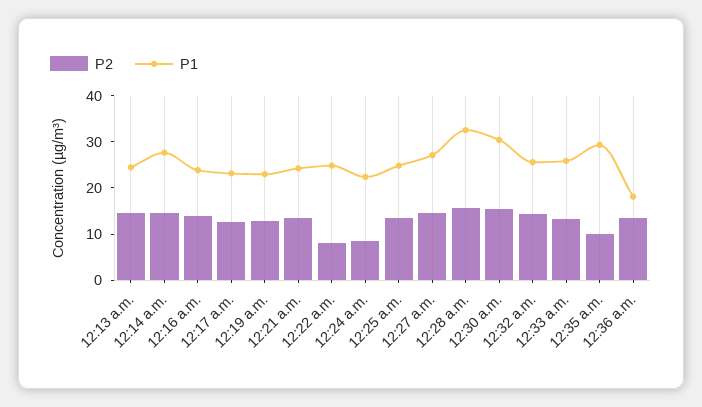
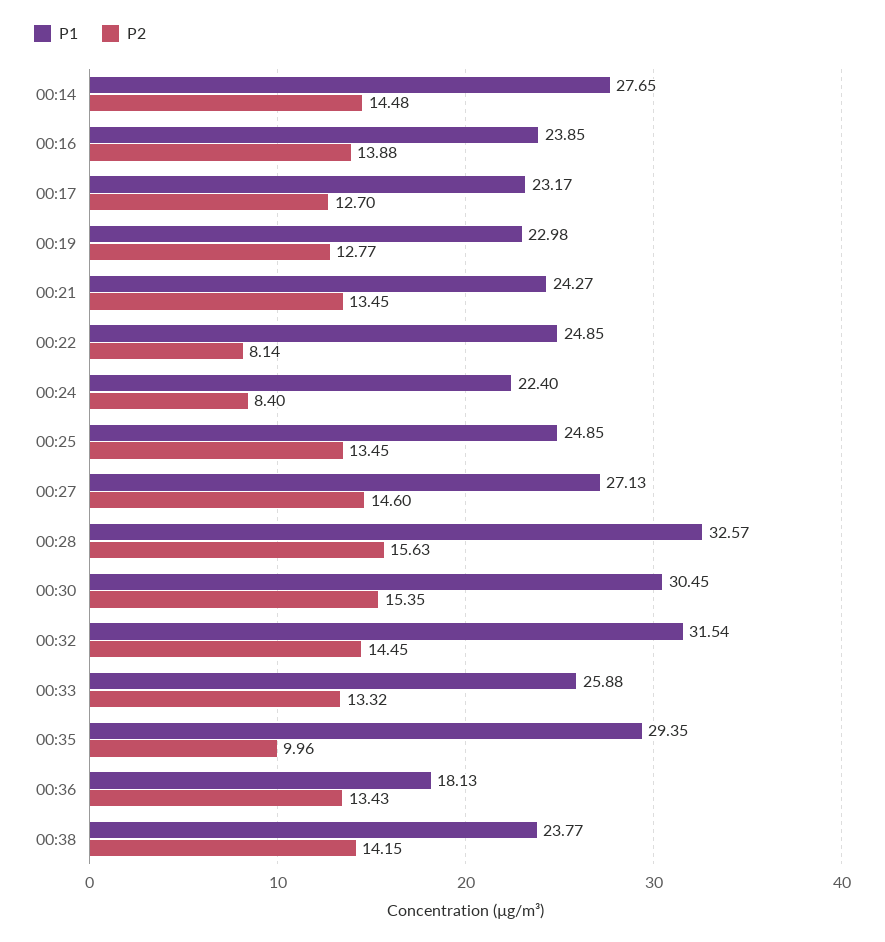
P2, 12:13 a.m.: 14 -> none
P1, 12:13 a.m.: 24 -> none
P1, 12:32 a.m.: 26 -> 31.54
P1, 00:38: none -> 23.77
P2, 00:38: none -> 14.15

